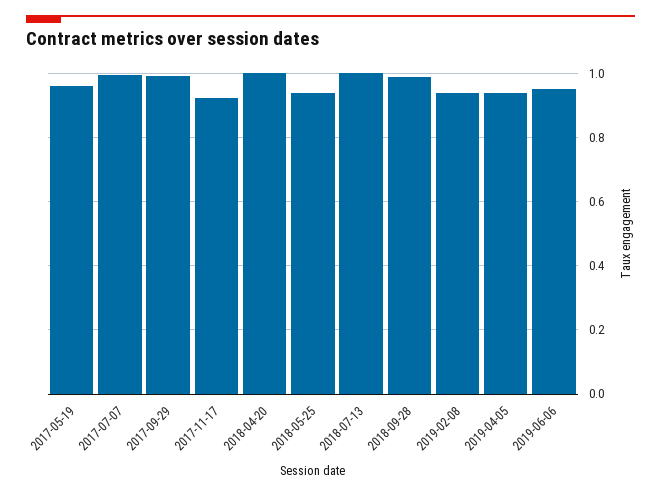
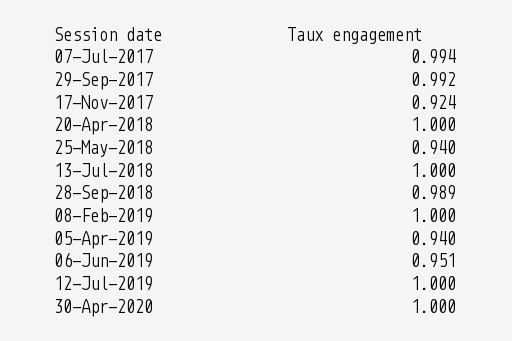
2017-05-19: 0.96 -> none
2019-02-08: 0.94 -> 1
12-Jul-2019: none -> 1
30-Apr-2020: none -> 1

